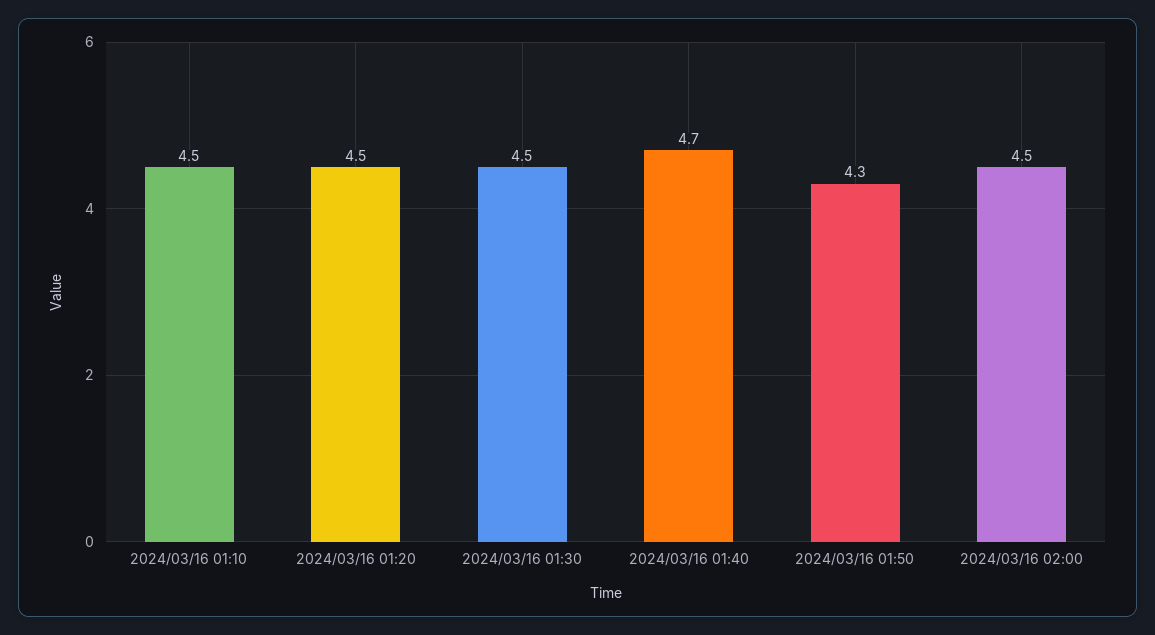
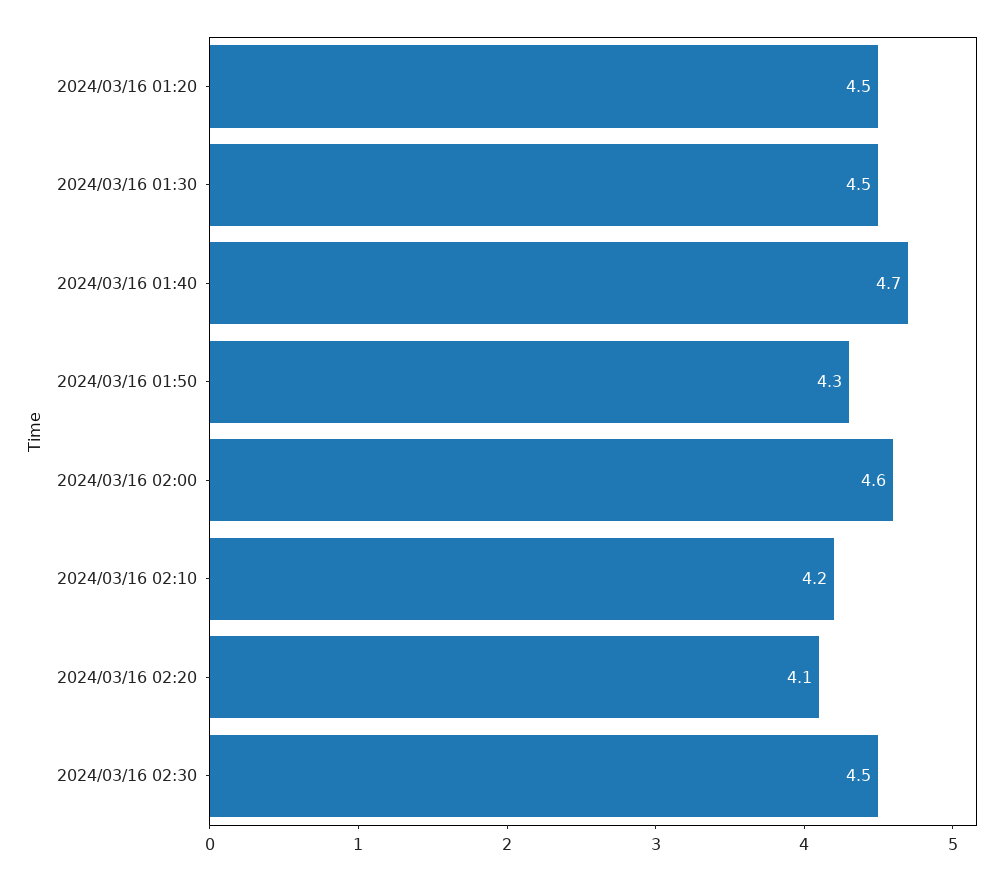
2024/03/16 01:10: 4.5 -> none
2024/03/16 02:00: 4.5 -> 4.6
2024/03/16 02:10: none -> 4.2
2024/03/16 02:20: none -> 4.1
2024/03/16 02:30: none -> 4.5

